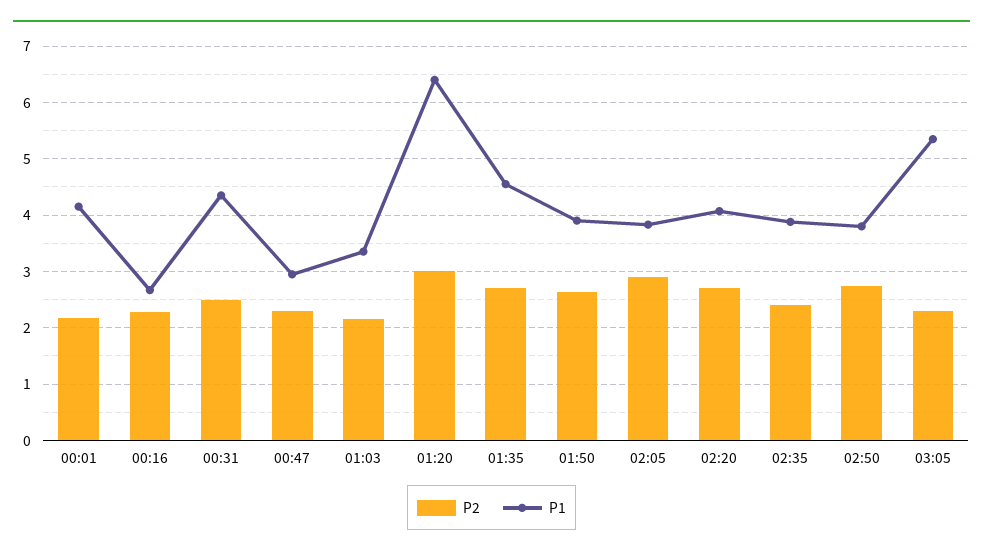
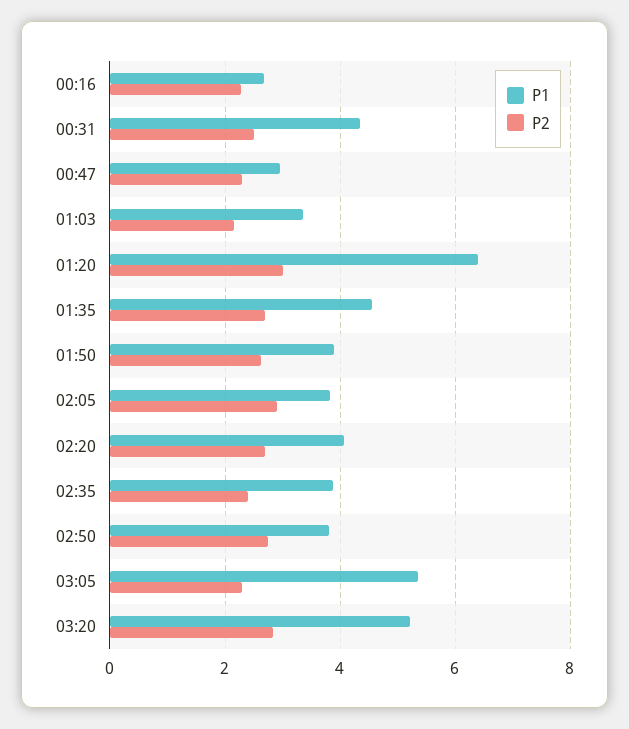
P2, 00:01: 2.2 -> none
P1, 00:01: 4.2 -> none
P1, 03:20: none -> 5.2
P2, 03:20: none -> 2.8

